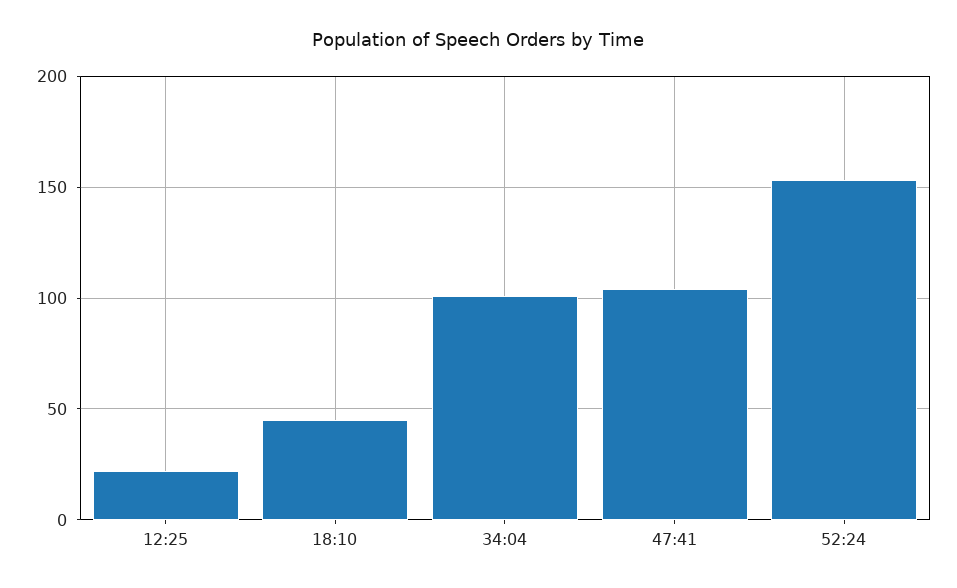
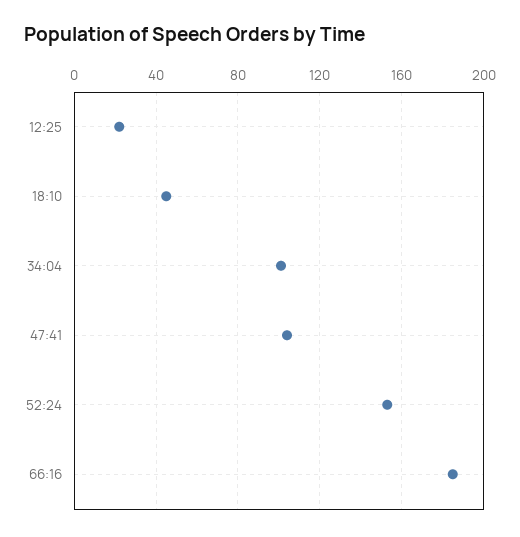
66:16: none -> 185

